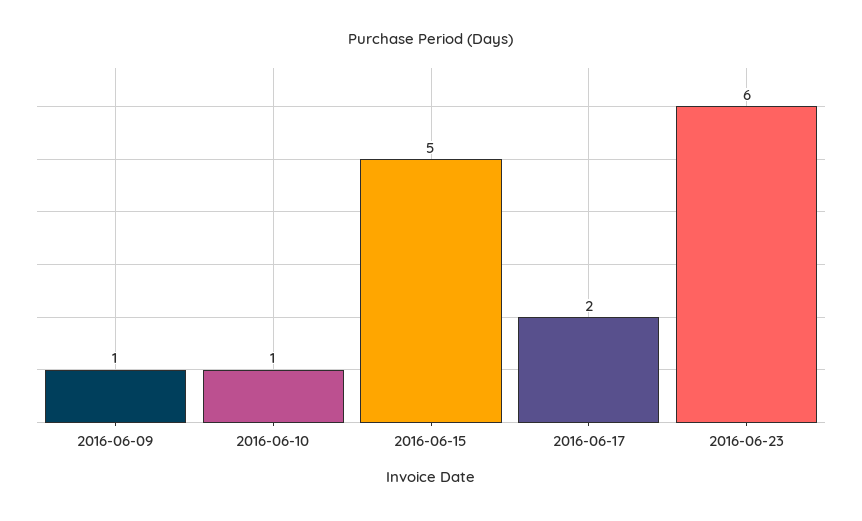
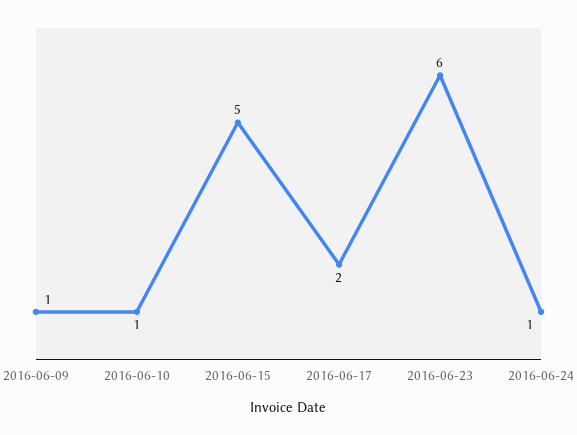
2016-06-24: none -> 1

